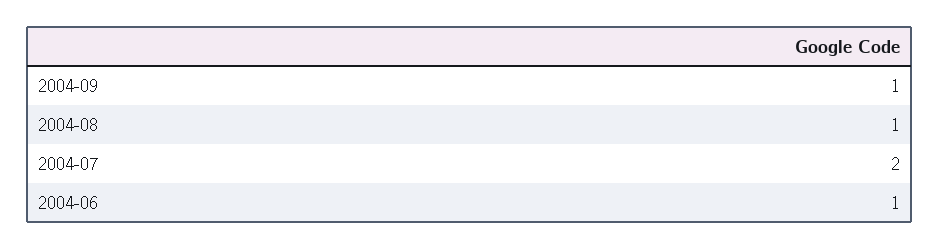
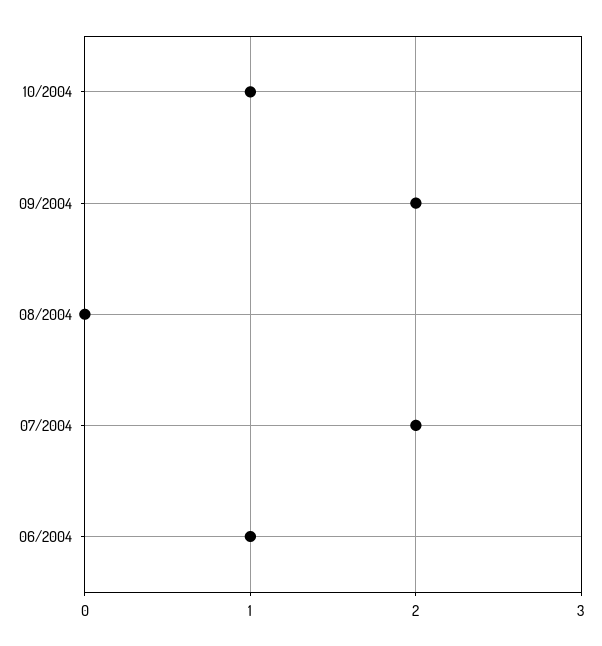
2004-09: 1 -> 2
2004-08: 1 -> 0
10/2004: none -> 1

